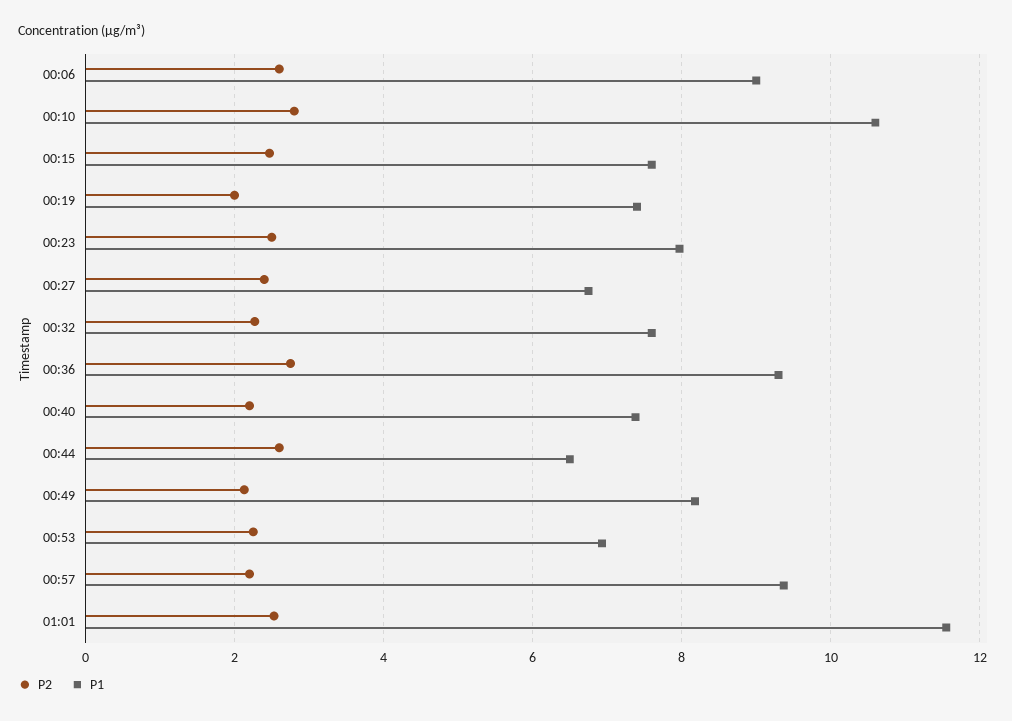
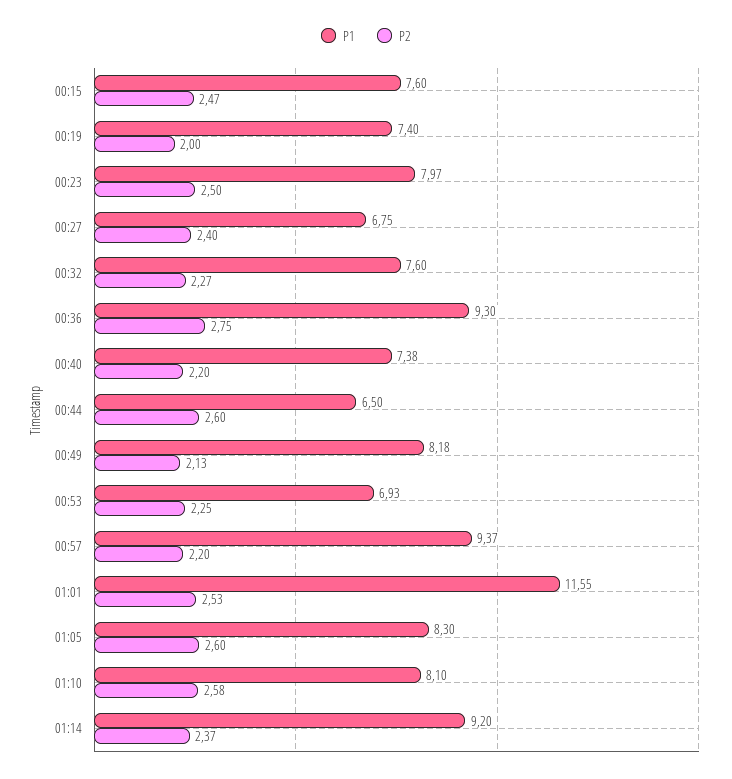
P2, 00:06: 2.6 -> none
P1, 00:06: 9 -> none
P2, 00:10: 2.8 -> none
P1, 00:10: 10.6 -> none
P1, 01:05: none -> 8.3
P2, 01:05: none -> 2.6
P1, 01:10: none -> 8.1
P2, 01:10: none -> 2.58
P1, 01:14: none -> 9.2
P2, 01:14: none -> 2.37

